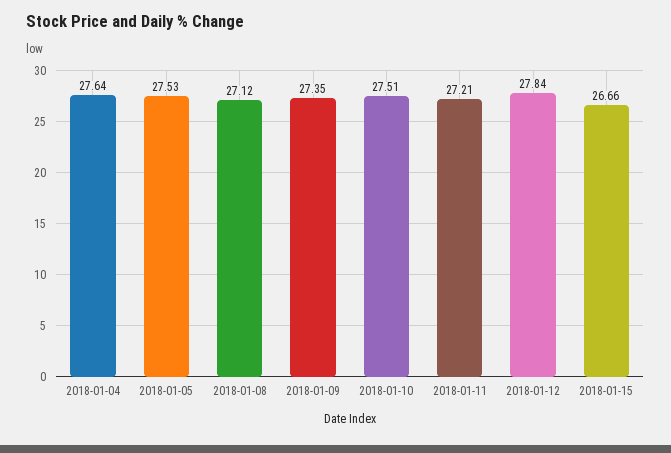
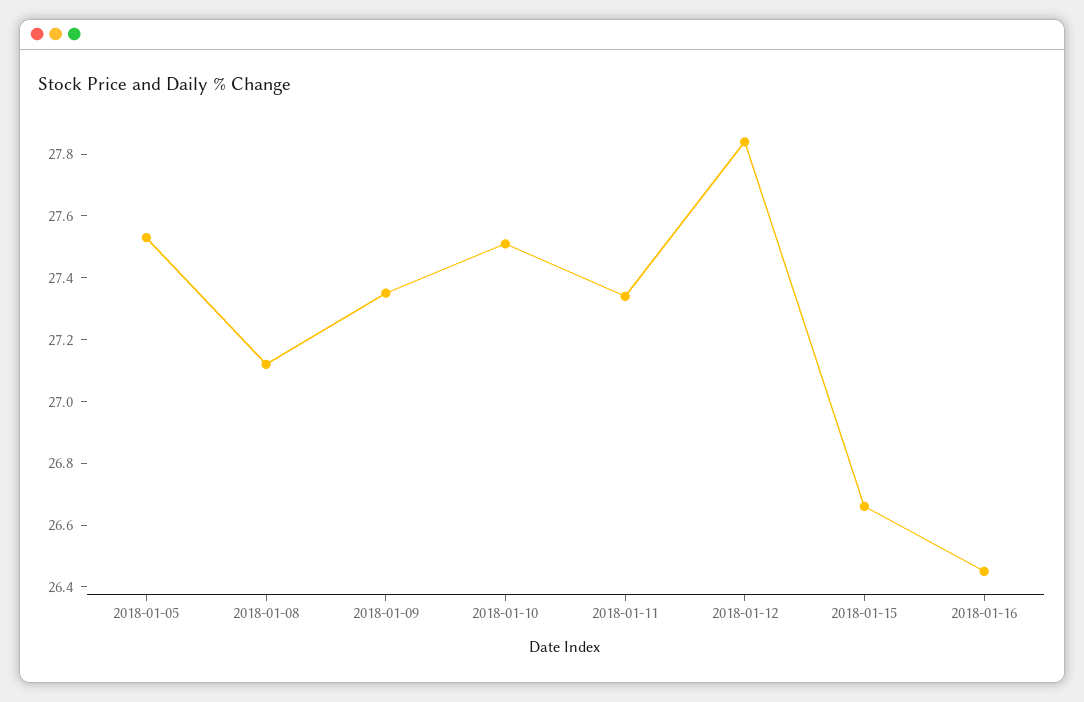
2018-01-04: 27.64 -> none
2018-01-11: 27.21 -> 27.35
2018-01-16: none -> 26.45

